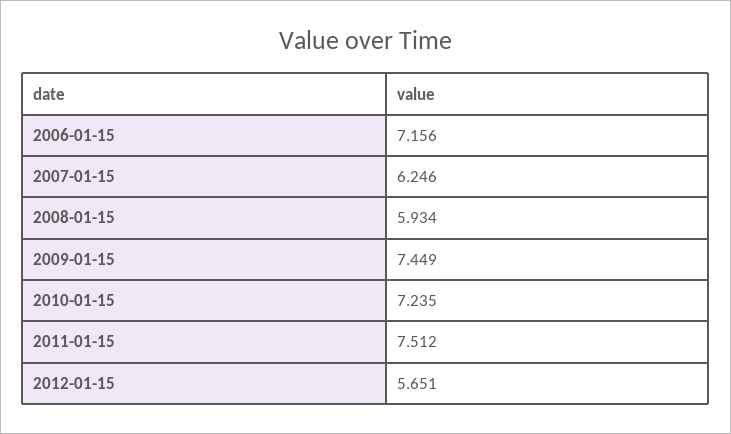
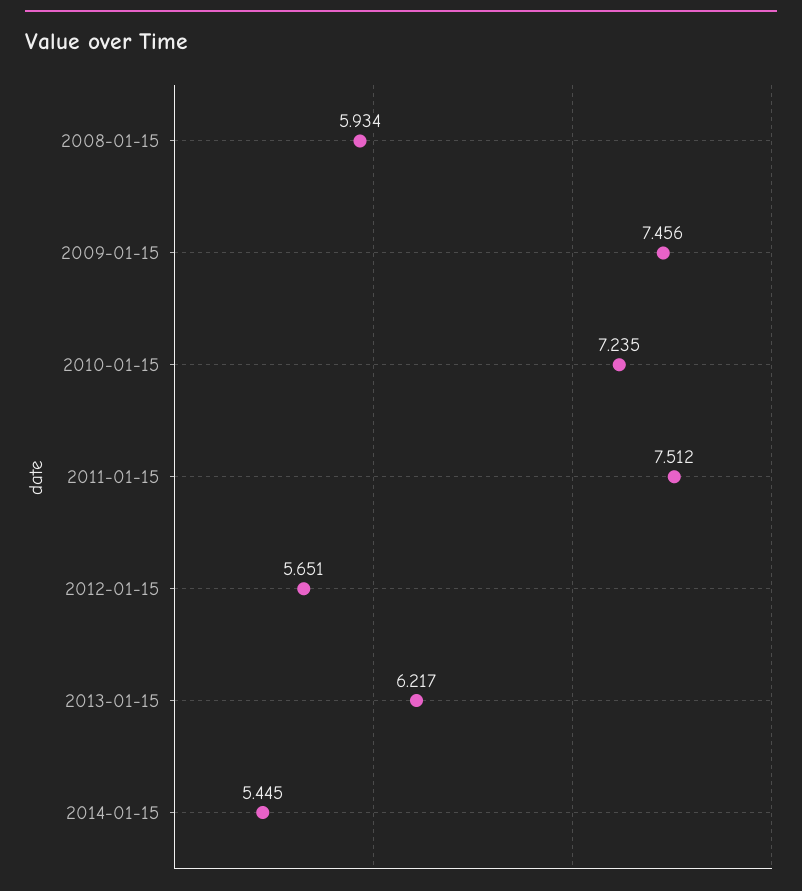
2006-01-15: 7.156 -> none
2007-01-15: 6.246 -> none
2009-01-15: 7.449 -> 7.456
2013-01-15: none -> 6.217
2014-01-15: none -> 5.445

